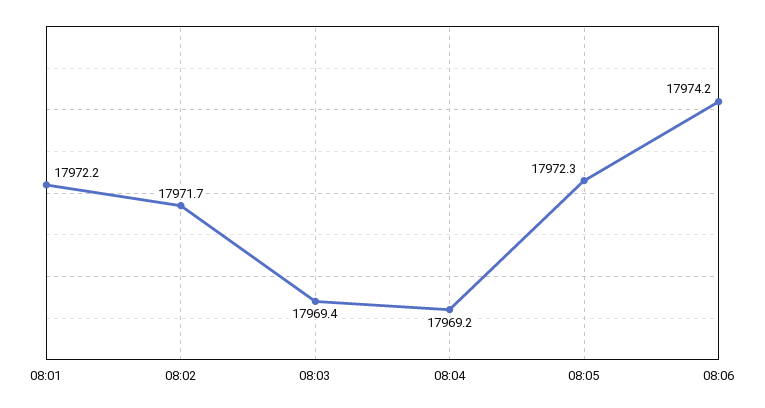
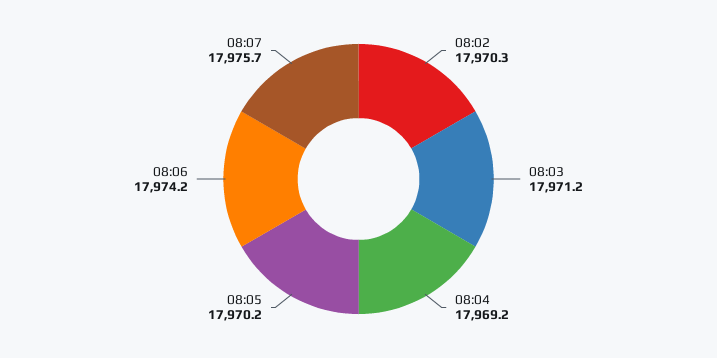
08:01: 17972.2 -> none
08:02: 17971.7 -> 17970.3
08:03: 17969.4 -> 17971.2
08:05: 17972.3 -> 17970.2
08:07: none -> 17975.7

